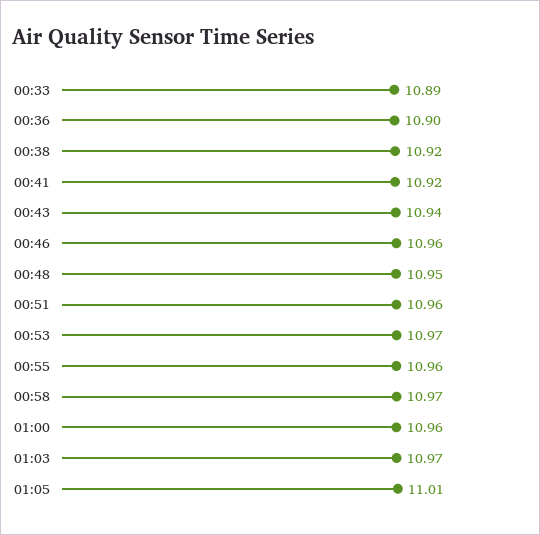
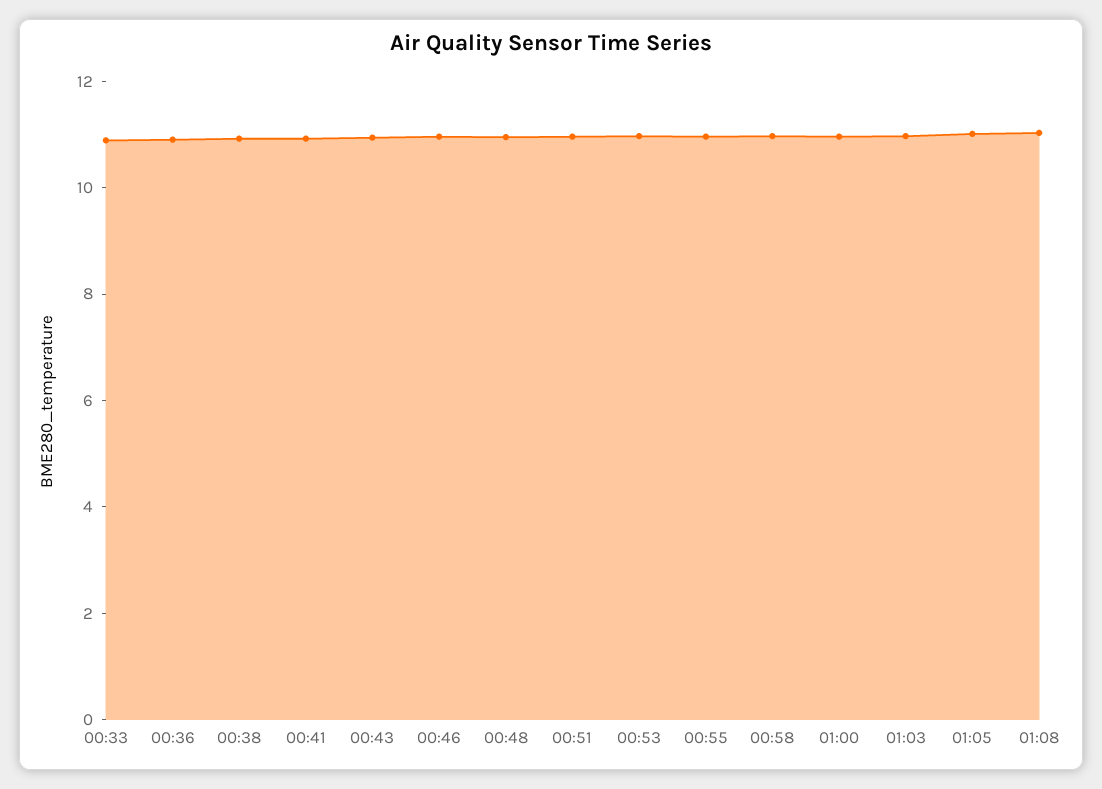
01:08: none -> 11

